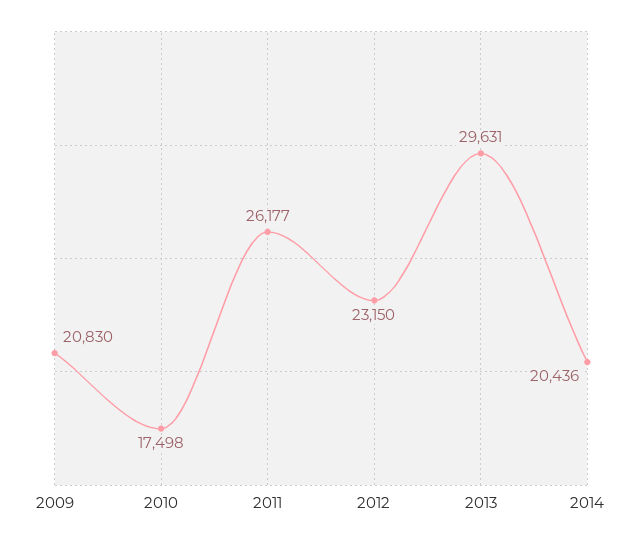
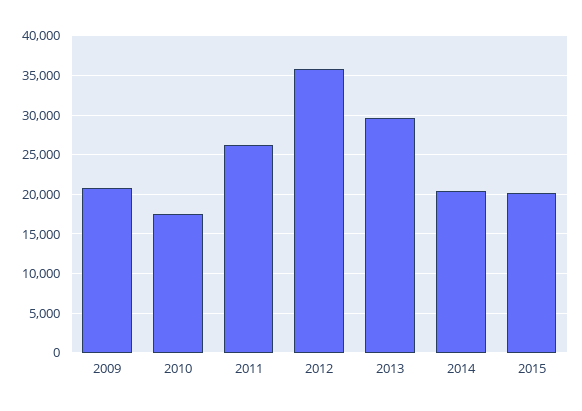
2012: 23150 -> 36000
2015: none -> 20000

